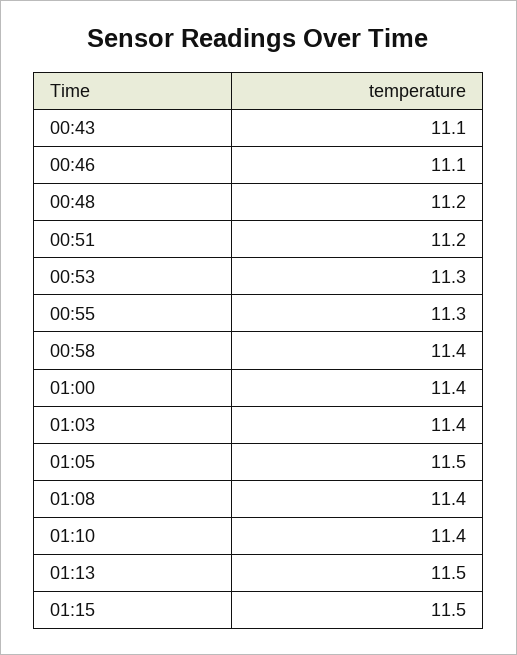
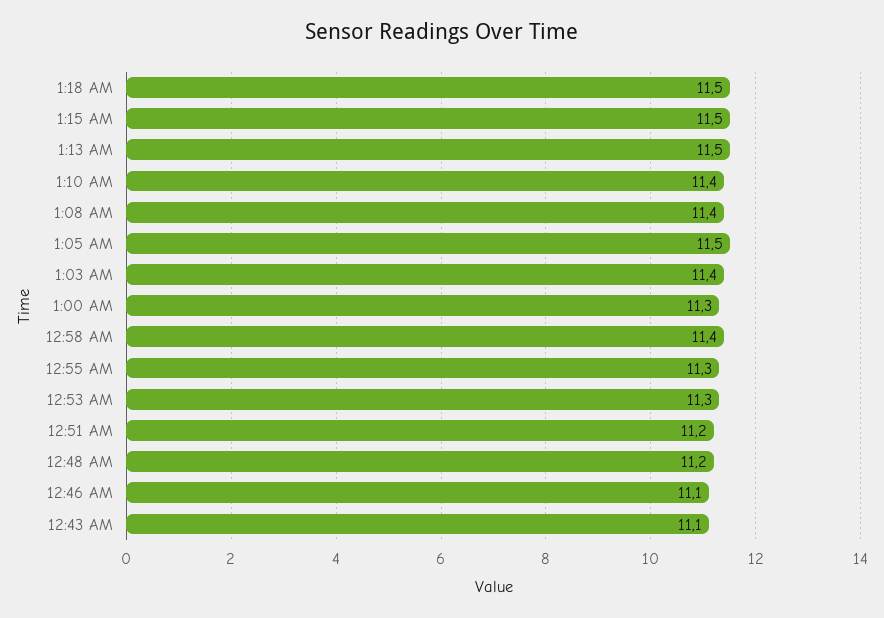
01:00: 11.4 -> 11.3
1:18 AM: none -> 11.5

